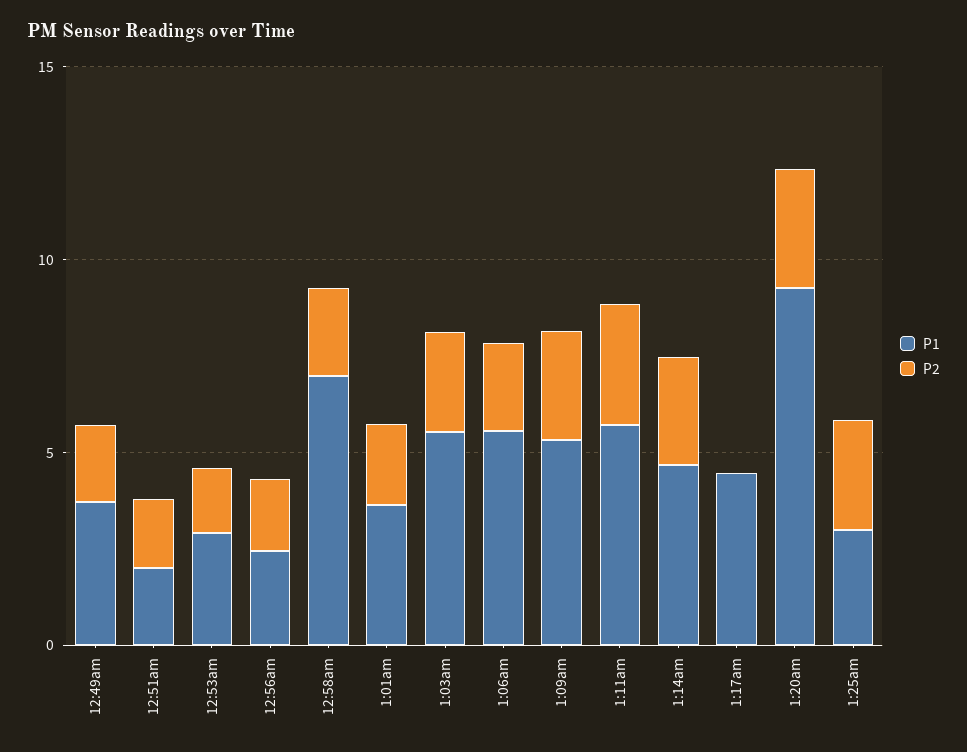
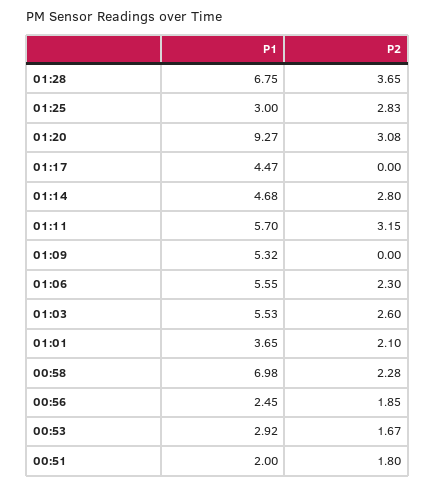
P1, 12:49am: 4 -> none
P2, 12:49am: 2 -> none
P2, 1:09am: 3 -> 0
P1, 01:28: none -> 6.75
P2, 01:28: none -> 3.65

